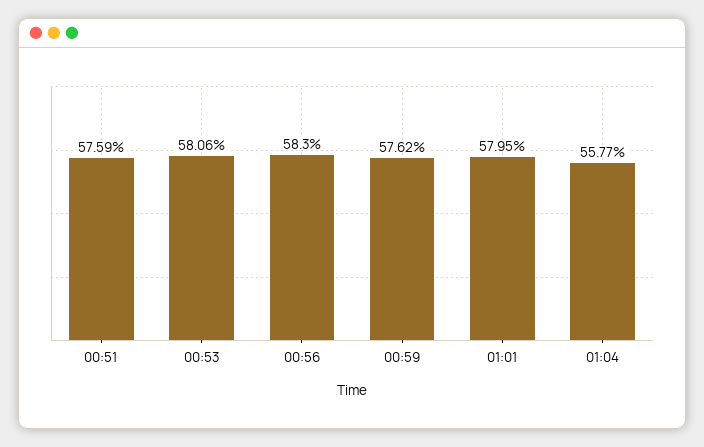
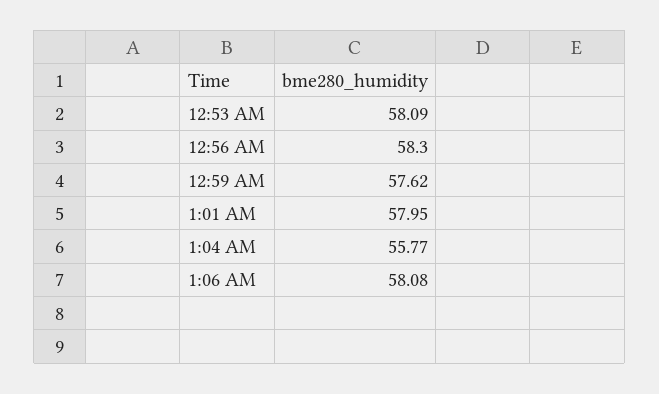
00:51: 57.59 -> none
00:53: 58.06 -> 58.09
1:06 AM: none -> 58.08

